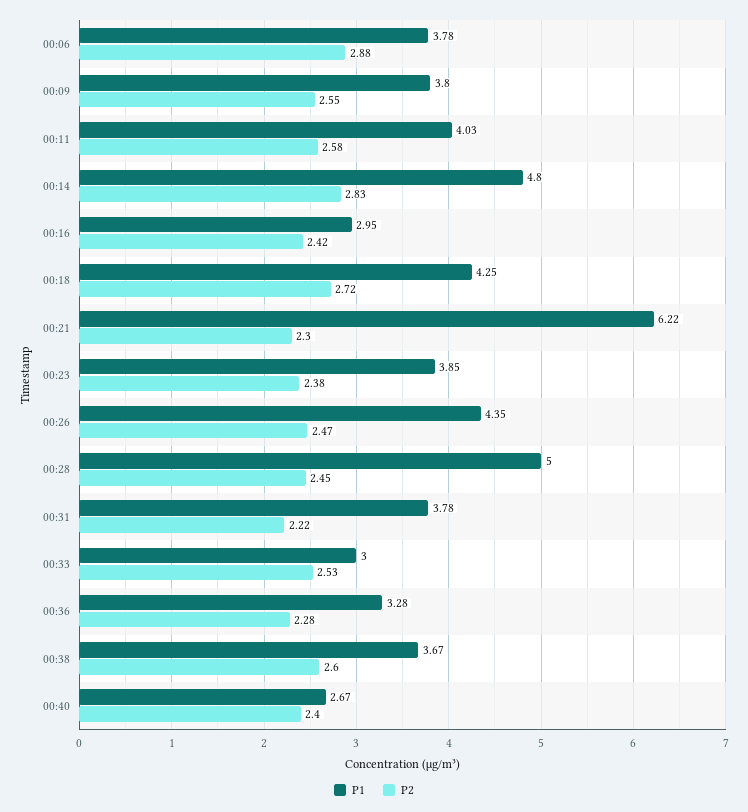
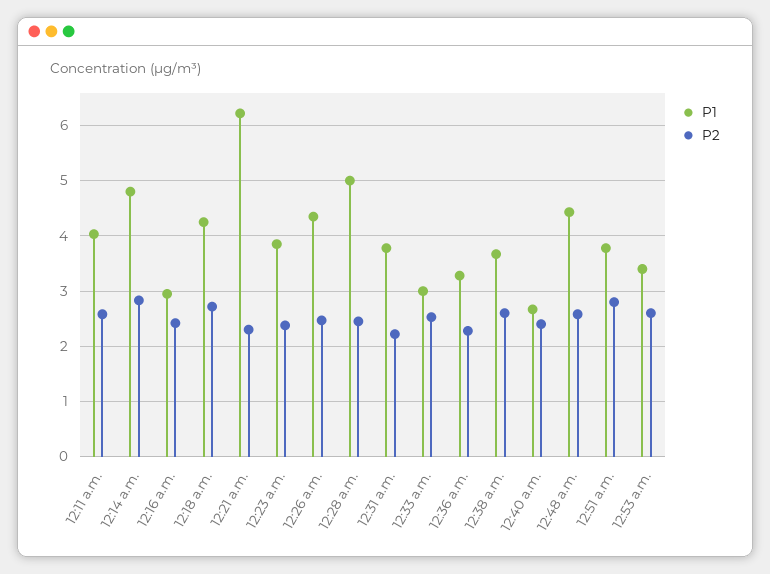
P1, 00:06: 3.78 -> none
P2, 00:06: 2.88 -> none
P1, 00:09: 3.8 -> none
P2, 00:09: 2.55 -> none
P1, 12:48 a.m.: none -> 4.4
P2, 12:48 a.m.: none -> 2.6
P1, 12:51 a.m.: none -> 3.8
P2, 12:51 a.m.: none -> 2.8
P1, 12:53 a.m.: none -> 3.4
P2, 12:53 a.m.: none -> 2.6

